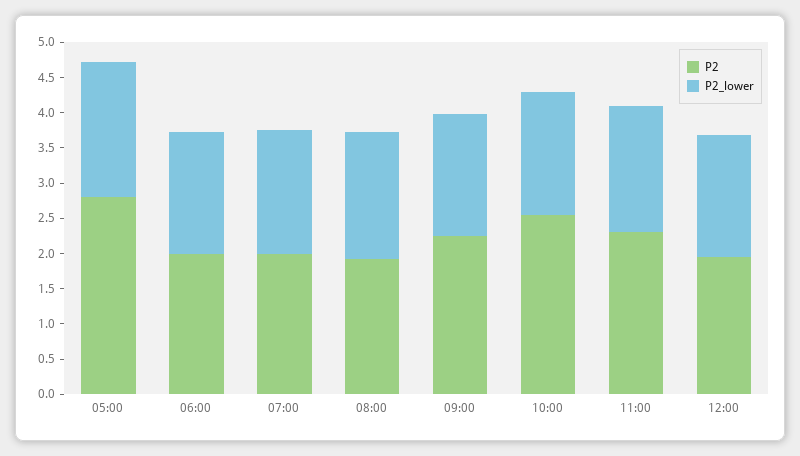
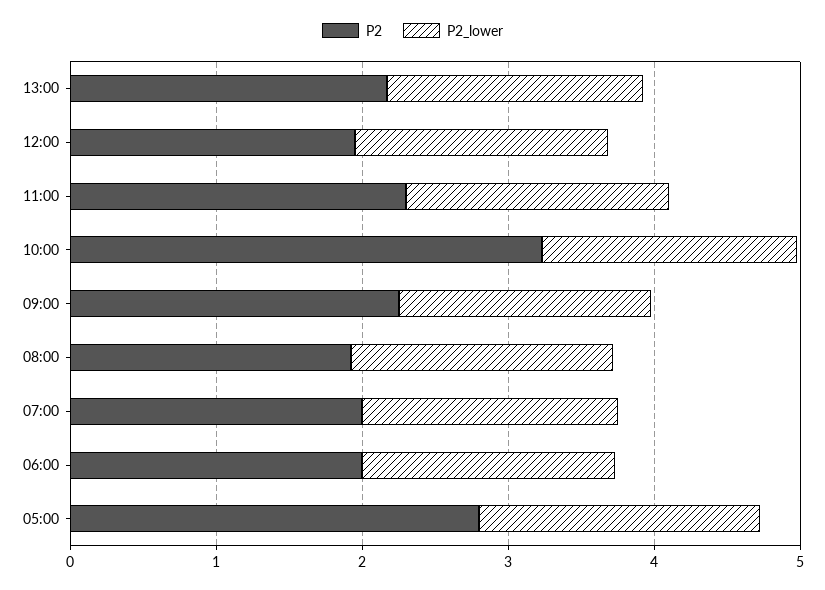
P2, 10:00: 2.5 -> 3.2
P2, 13:00: none -> 2.2
P2_lower, 13:00: none -> 1.8

